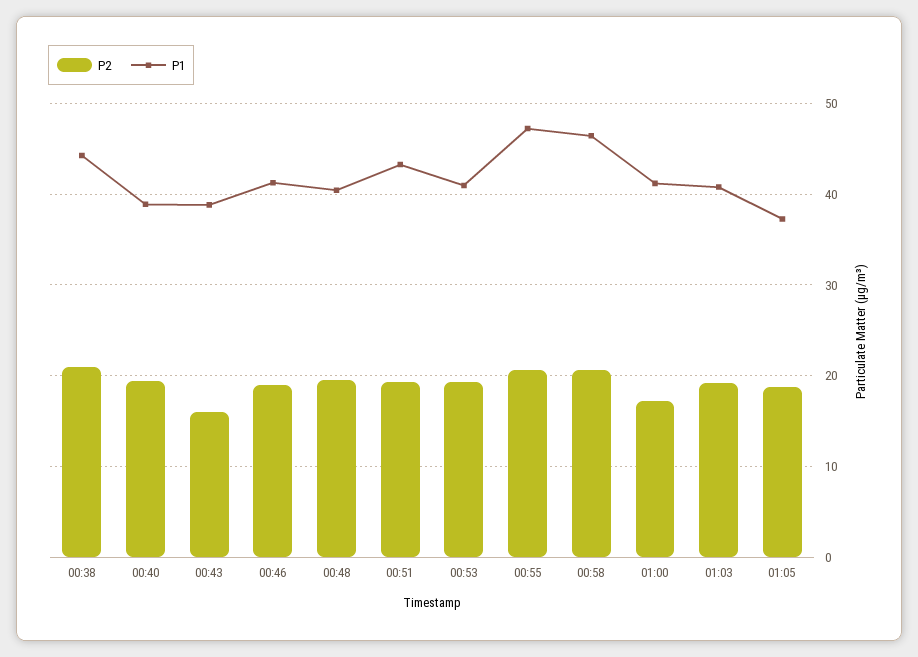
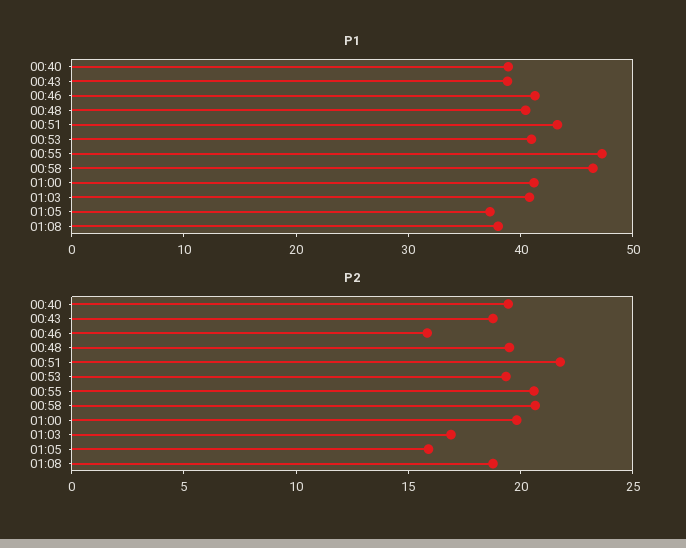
P2, 00:38: 21 -> none
P1, 00:38: 44 -> none
P2, 00:43: 16 -> 19
P2, 00:46: 19 -> 16
P2, 00:51: 19 -> 22
P2, 01:00: 17 -> 20
P2, 01:03: 19 -> 17
P2, 01:05: 19 -> 16
P1, 01:08: none -> 38
P2, 01:08: none -> 19

